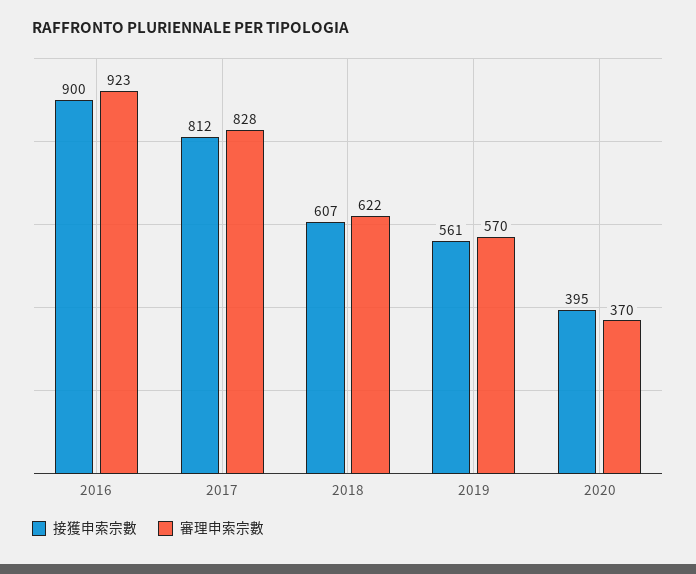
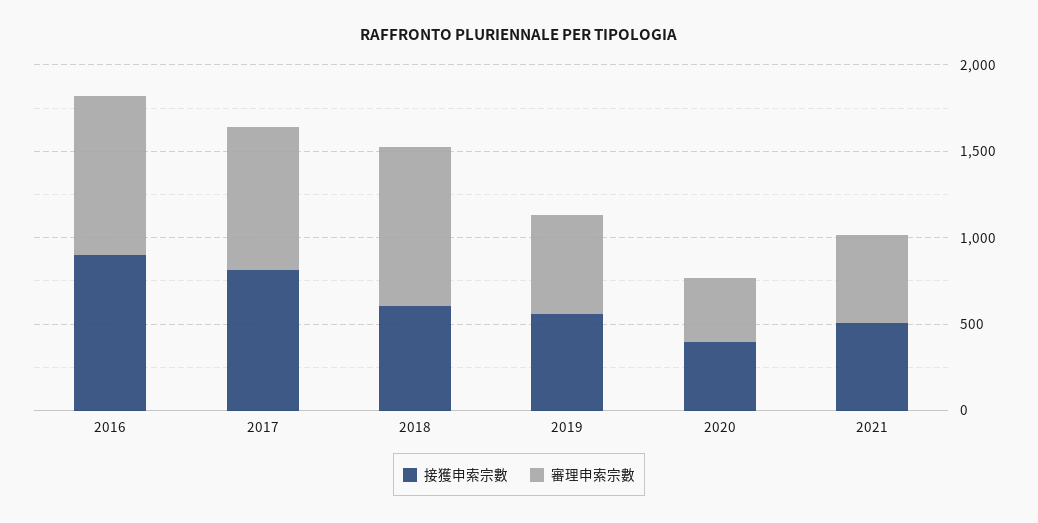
審理申索宗數, 2018: 622 -> 900
接獲申索宗數, 2021: none -> 500
審理申索宗數, 2021: none -> 500

